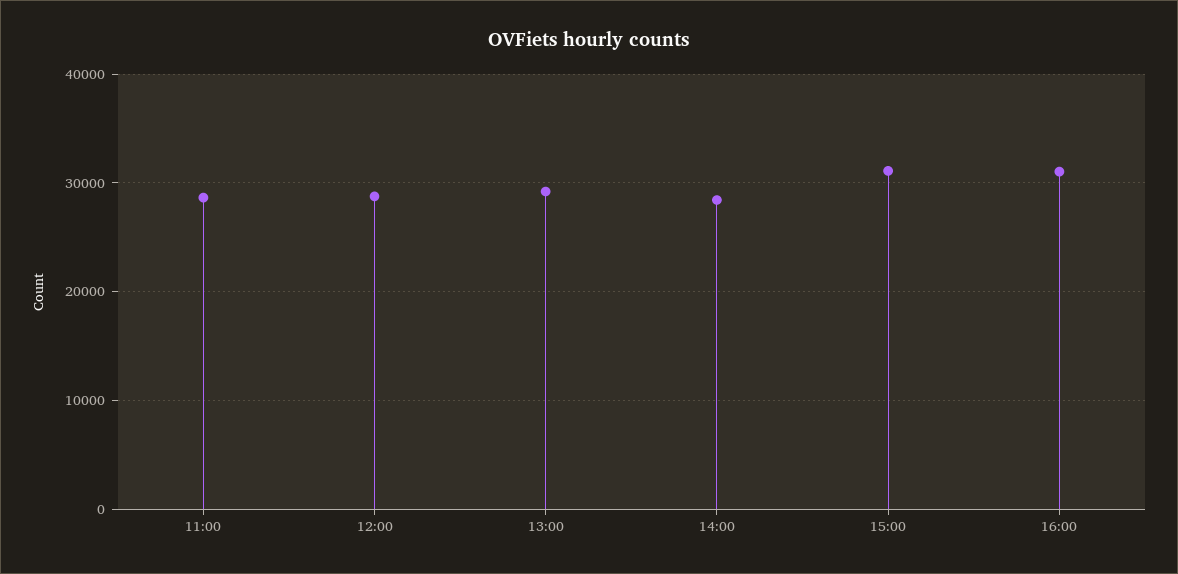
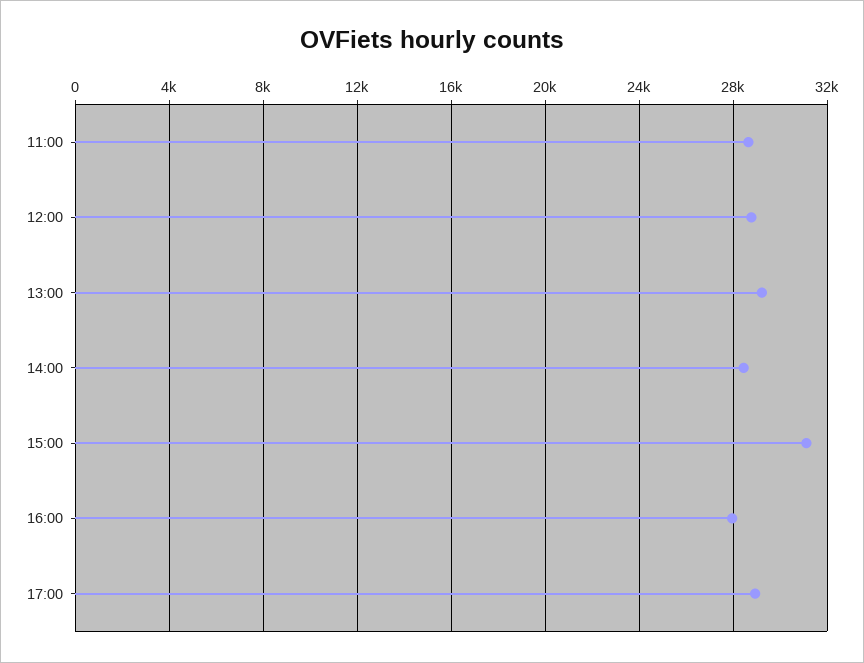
16:00: 31000 -> 28000
17:00: none -> 29000

